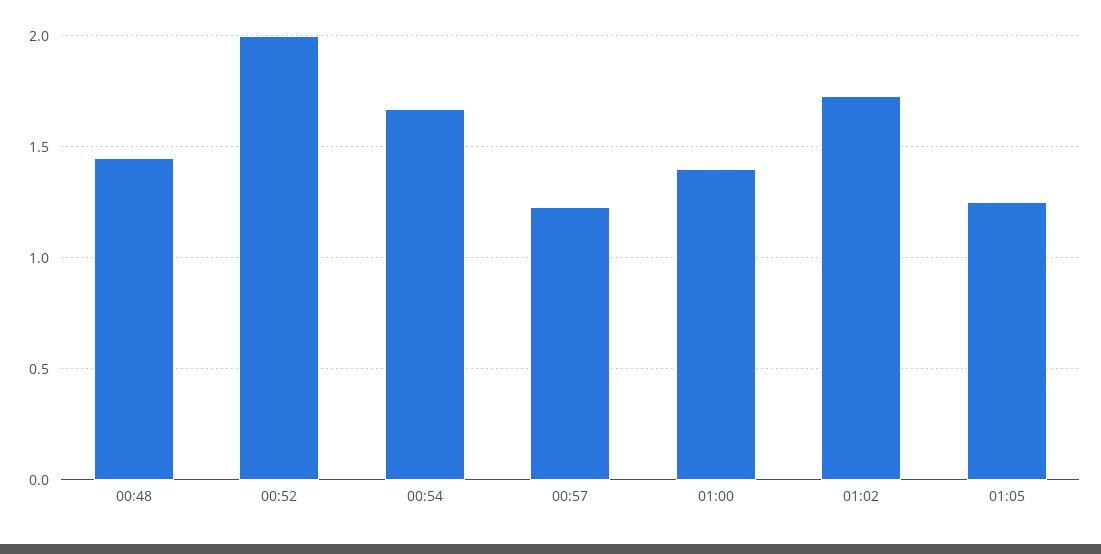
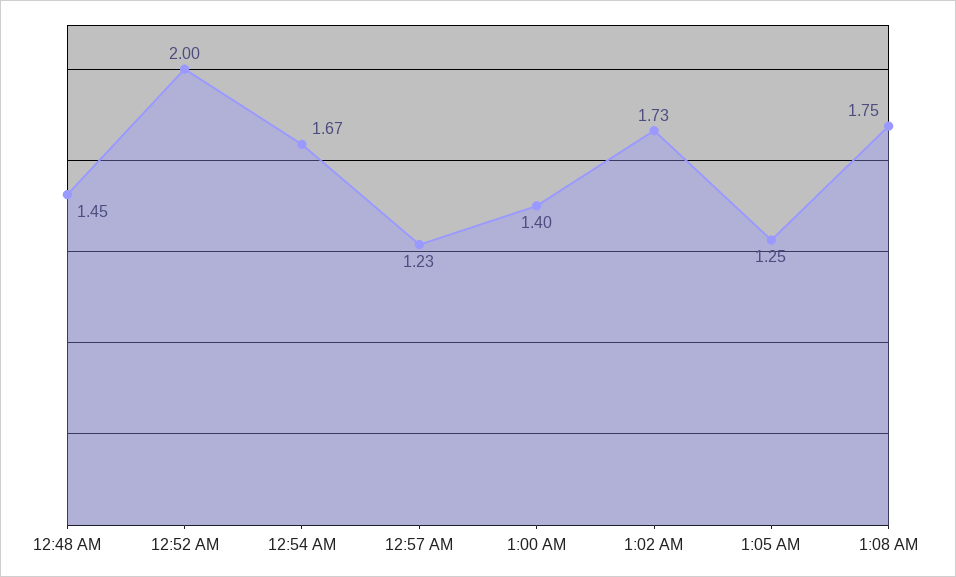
1:08 AM: none -> 1.75

